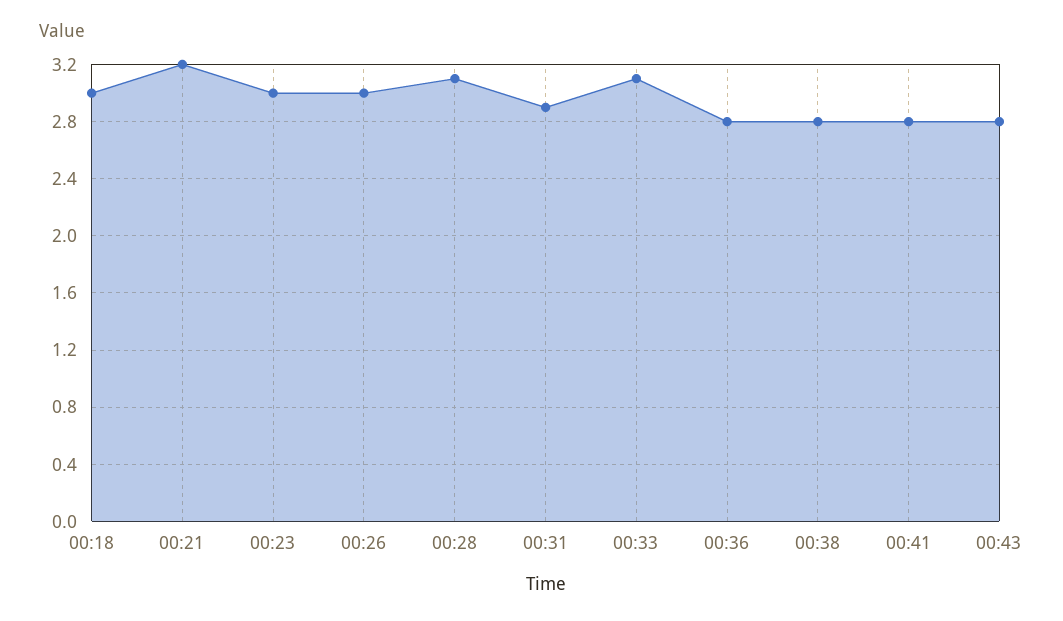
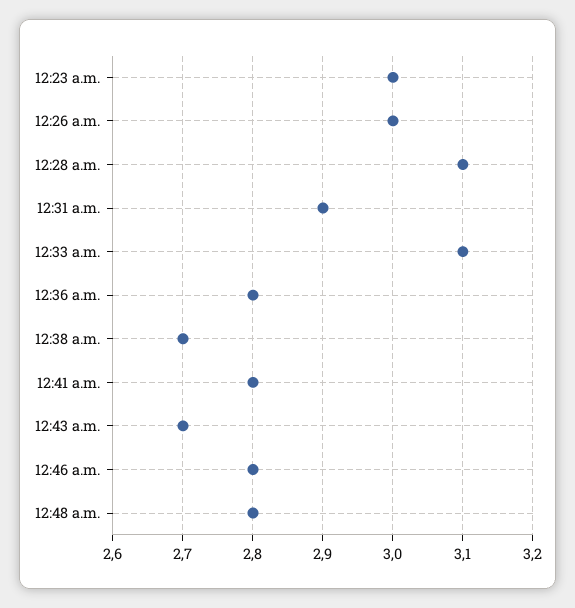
00:18: 3 -> none
00:21: 3.2 -> none
00:38: 2.8 -> 2.7
00:43: 2.8 -> 2.7
12:46 a.m.: none -> 2.8
12:48 a.m.: none -> 2.8

